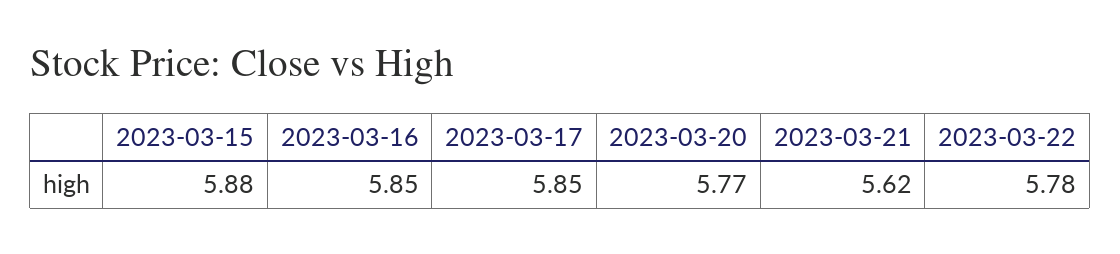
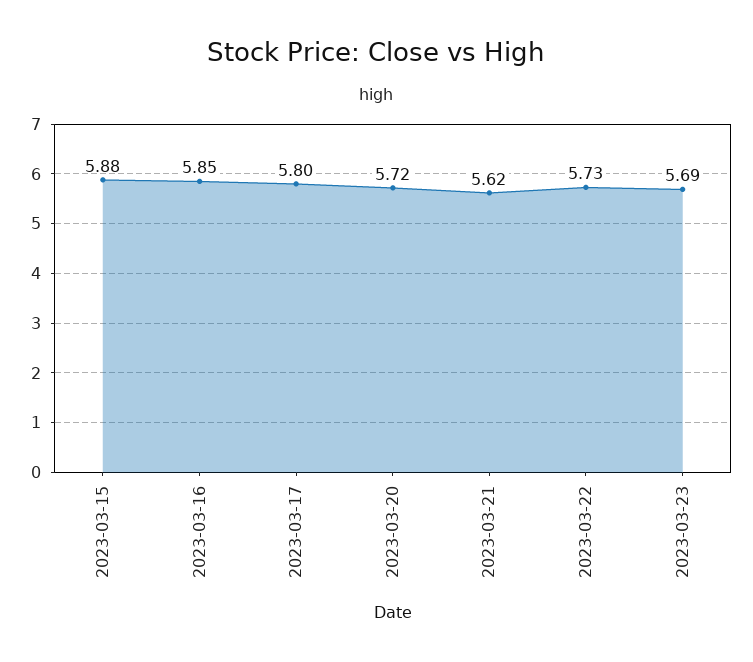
2023-03-17: 5.85 -> 5.8
2023-03-20: 5.77 -> 5.72
2023-03-22: 5.78 -> 5.73
2023-03-23: none -> 5.69

